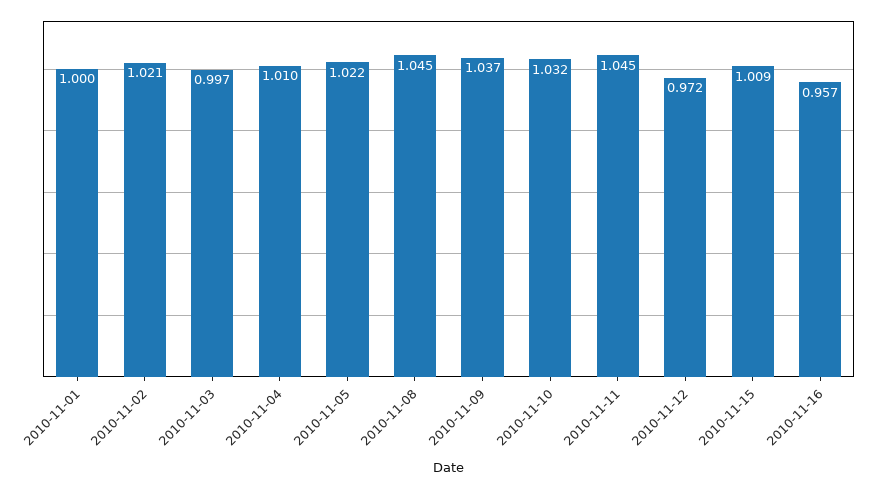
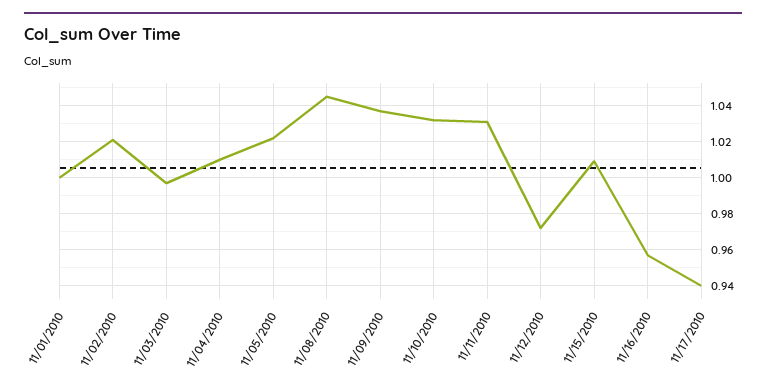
2010-11-11: 1.045 -> 1.03
11/17/2010: none -> 0.94

